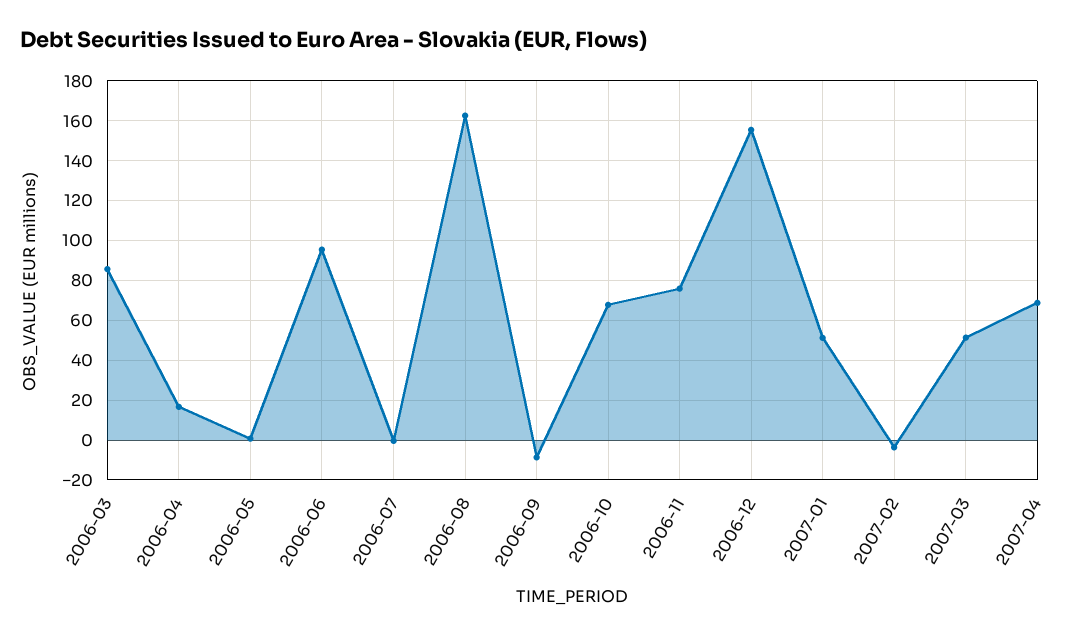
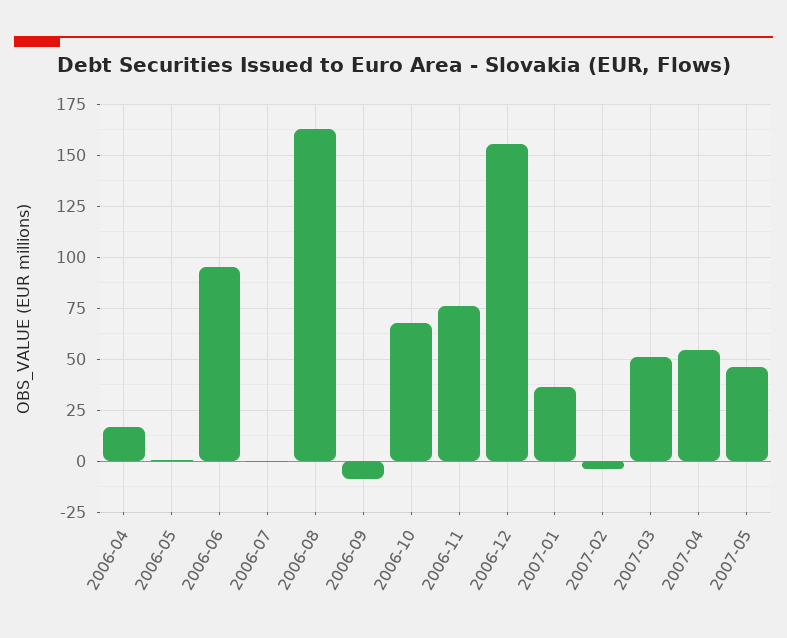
2006-03: 85 -> none
2007-01: 50 -> 35
2007-04: 70 -> 55
2007-05: none -> 45

